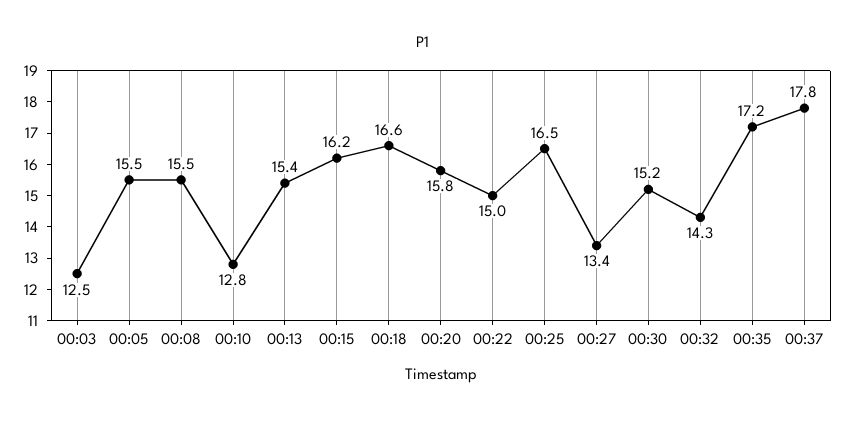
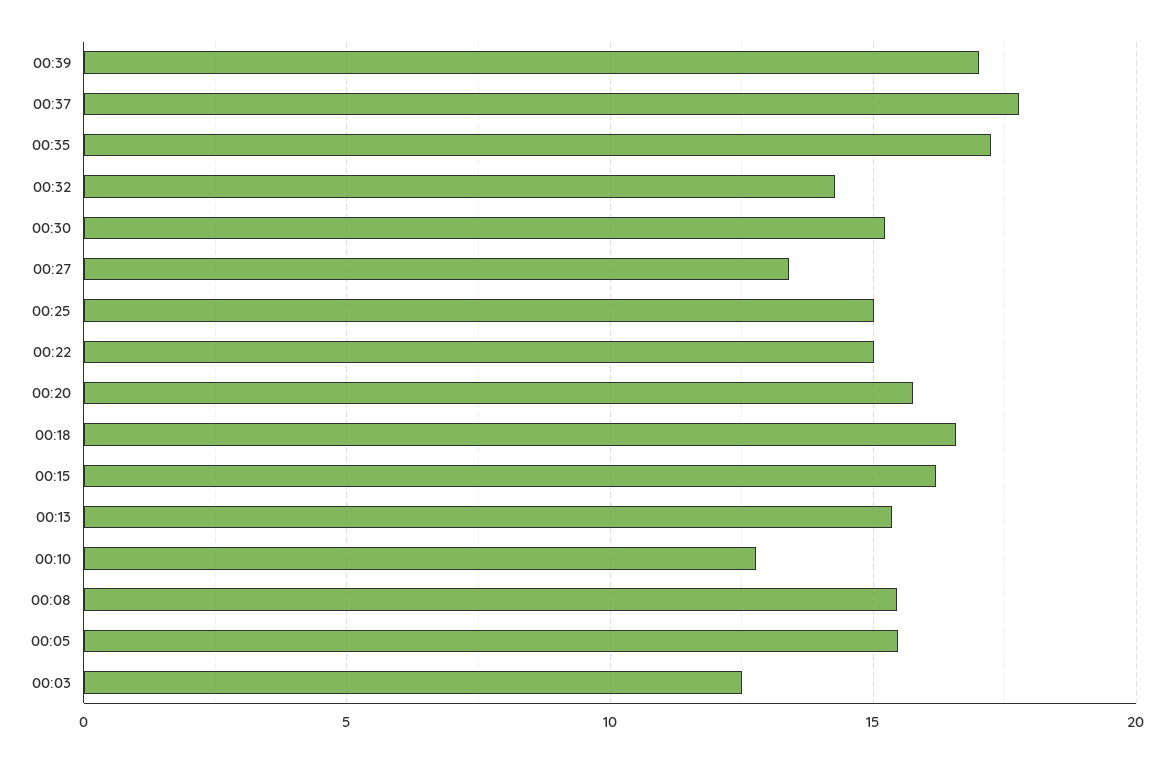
00:25: 16.5 -> 15
00:39: none -> 17

